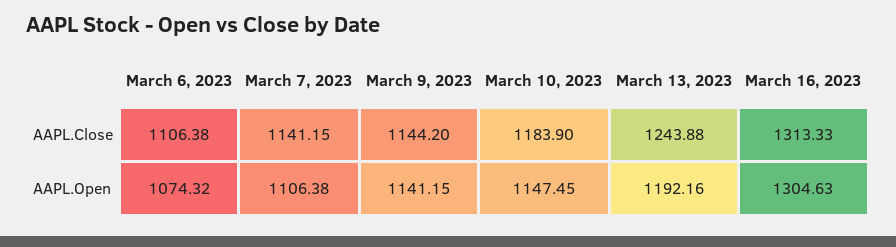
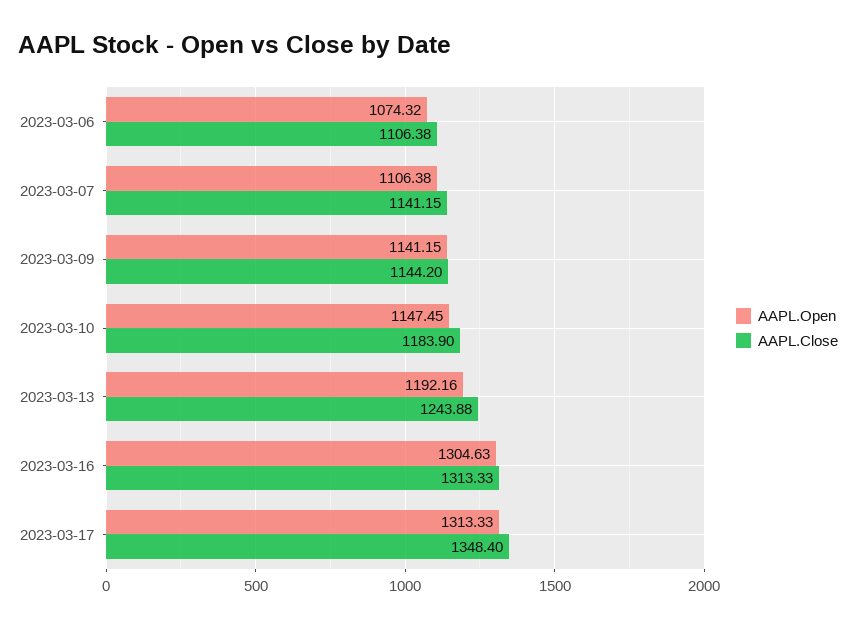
AAPL.Open, 2023-03-17: none -> 1313.33
AAPL.Close, 2023-03-17: none -> 1348.4

